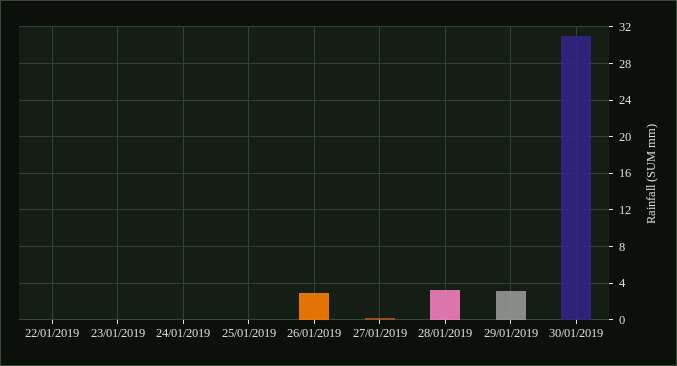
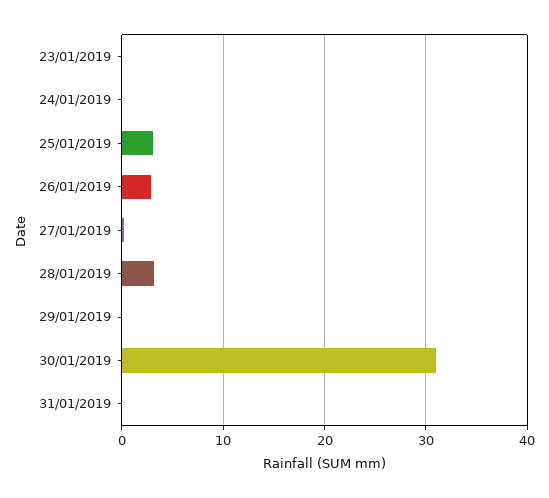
22/01/2019: 0 -> none
25/01/2019: 0 -> 3
29/01/2019: 3 -> 0
31/01/2019: none -> 0

